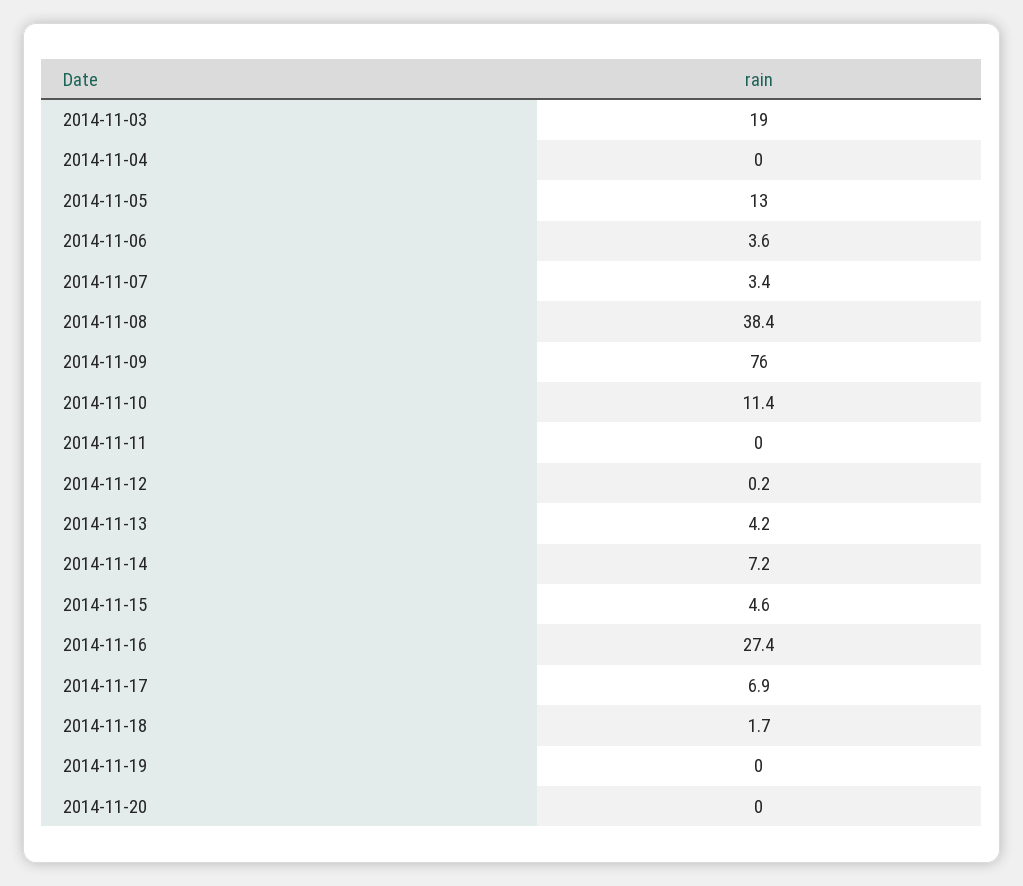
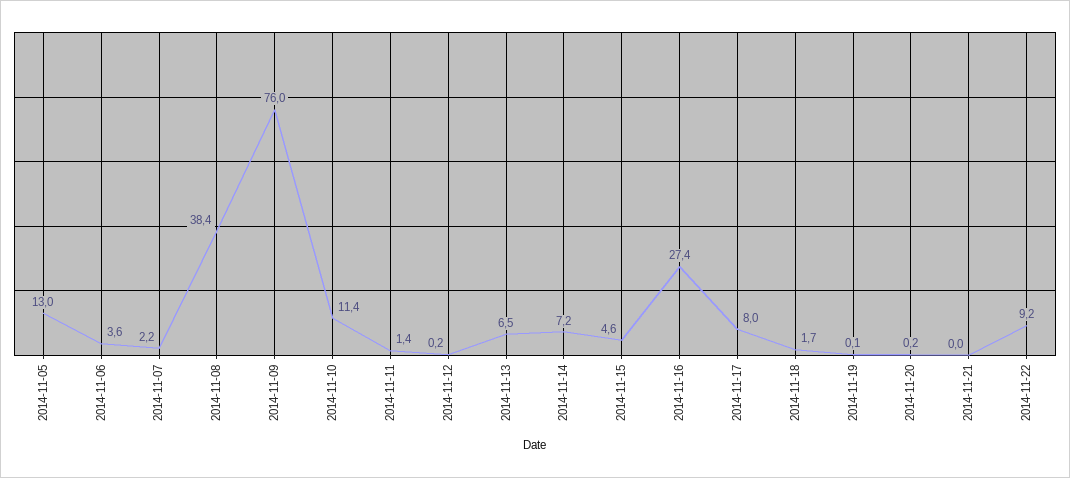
2014-11-03: 19 -> none
2014-11-04: 0 -> none
2014-11-07: 3.4 -> 2.2
2014-11-11: 0 -> 1.4
2014-11-13: 4.2 -> 6.5
2014-11-17: 6.9 -> 8
2014-11-19: 0 -> 0.1
2014-11-20: 0 -> 0.2
2014-11-21: none -> 0
2014-11-22: none -> 9.2

